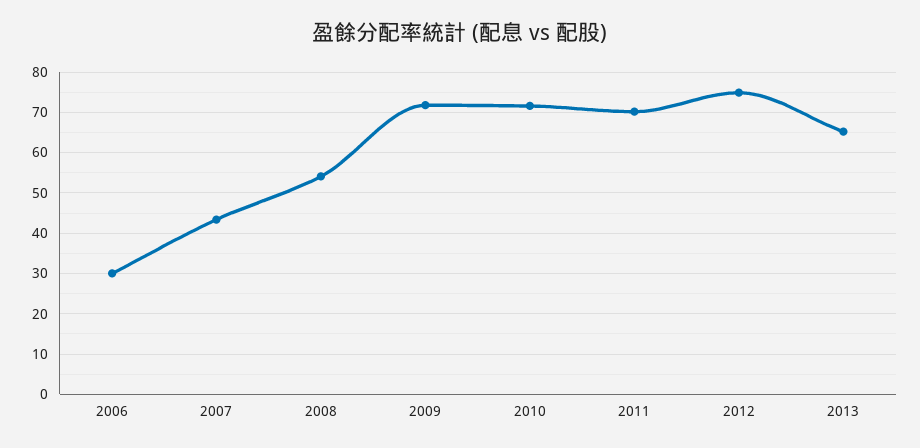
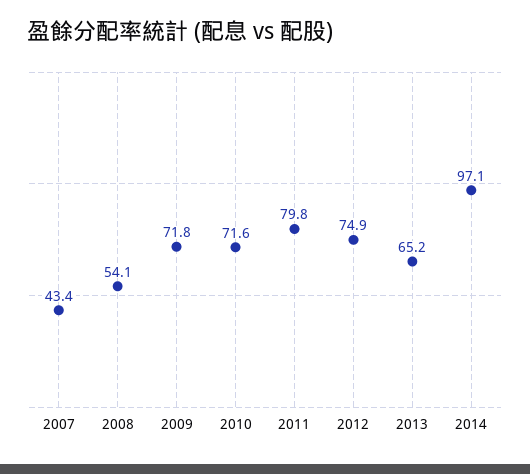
2006: 30 -> none
2011: 70 -> 79.8
2014: none -> 97.1

